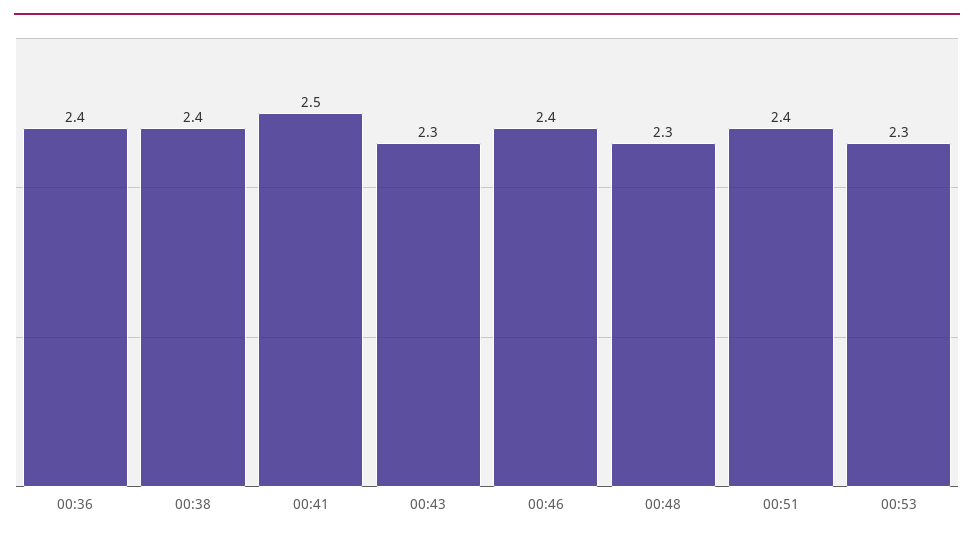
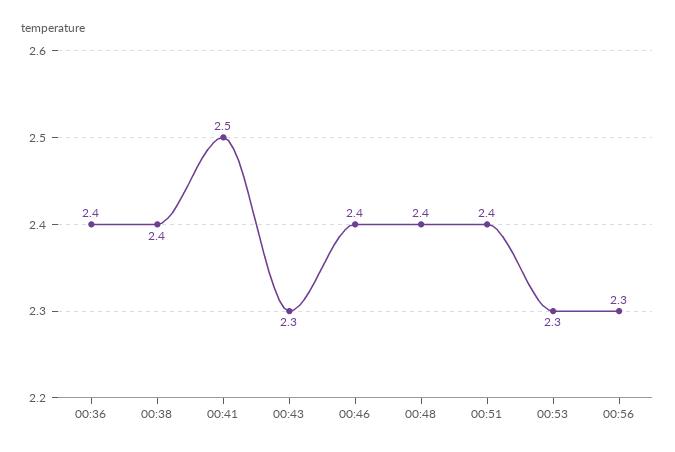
00:48: 2.3 -> 2.4
00:56: none -> 2.3

